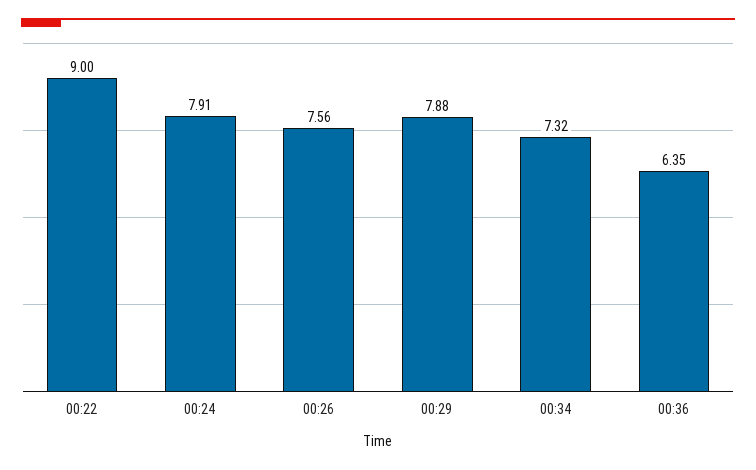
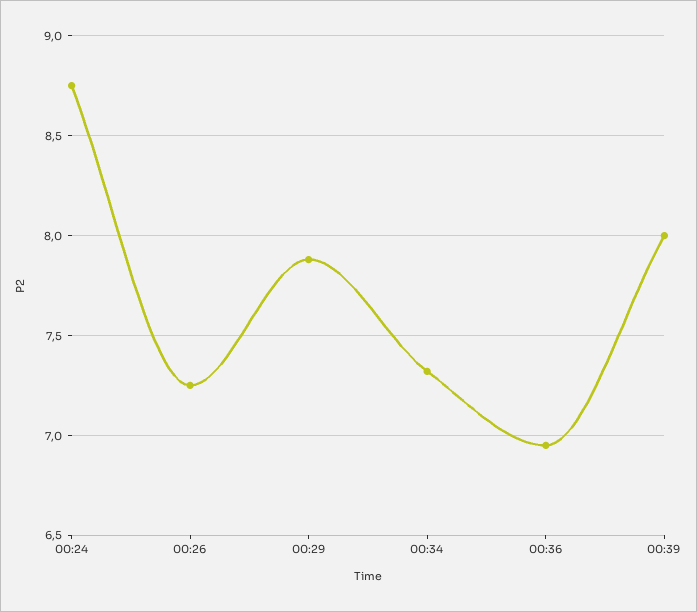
00:22: 9 -> none
00:24: 7.91 -> 8.75
00:26: 7.56 -> 7.25
00:36: 6.35 -> 6.95
00:39: none -> 8

